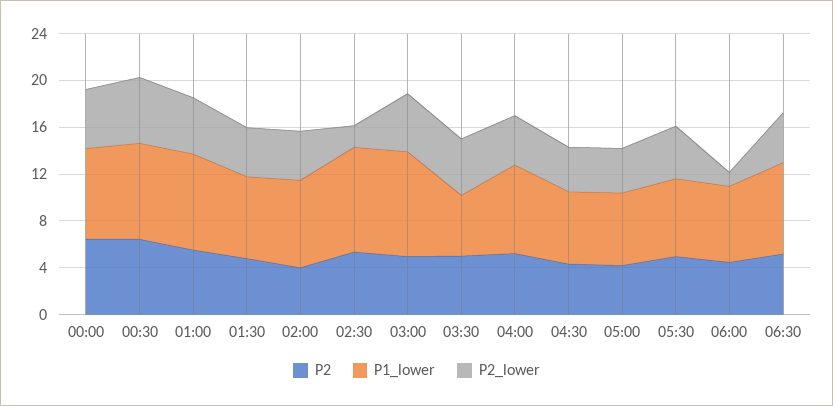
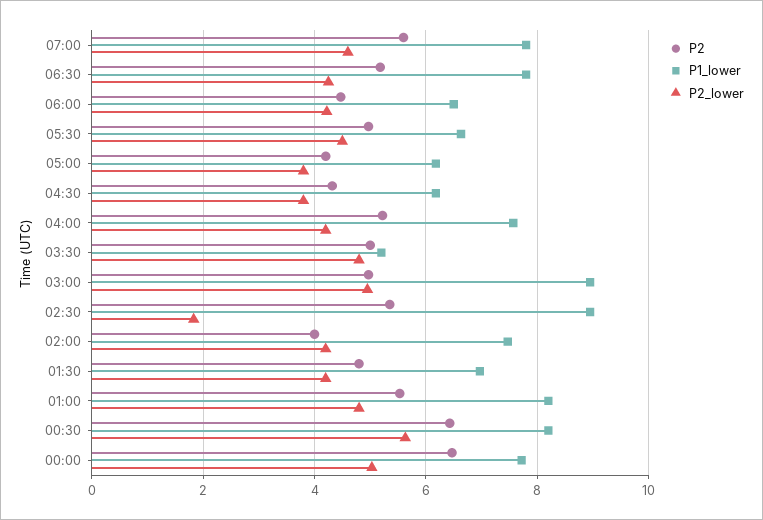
P2_lower, 06:00: 1 -> 4.2
P2, 07:00: none -> 5.6
P1_lower, 07:00: none -> 7.8
P2_lower, 07:00: none -> 4.6

